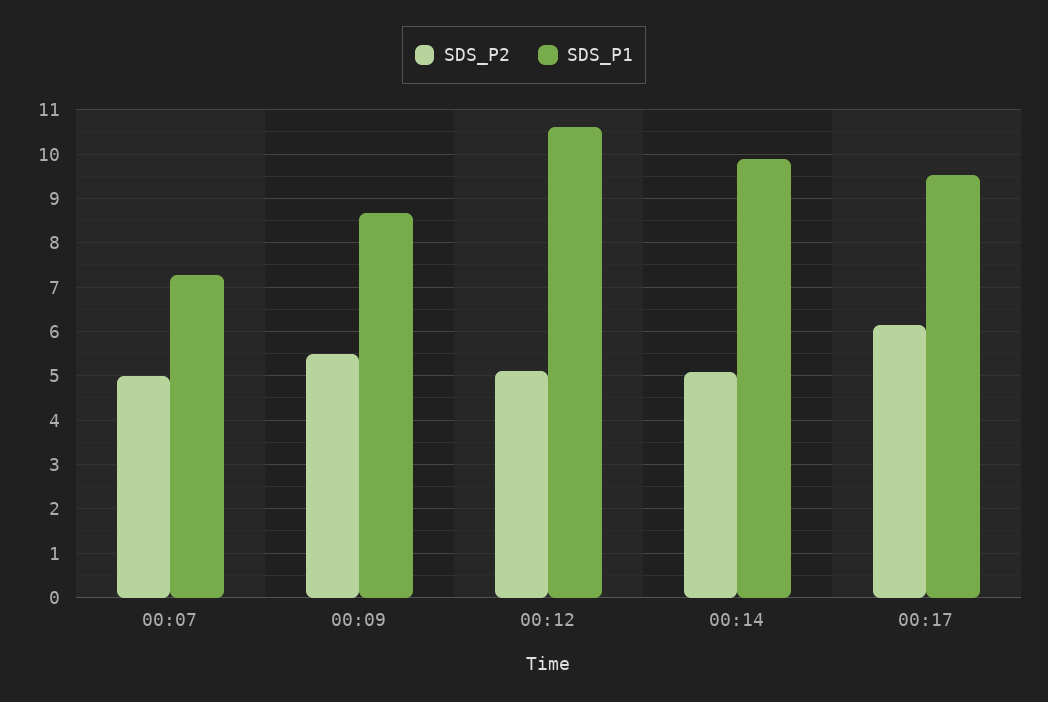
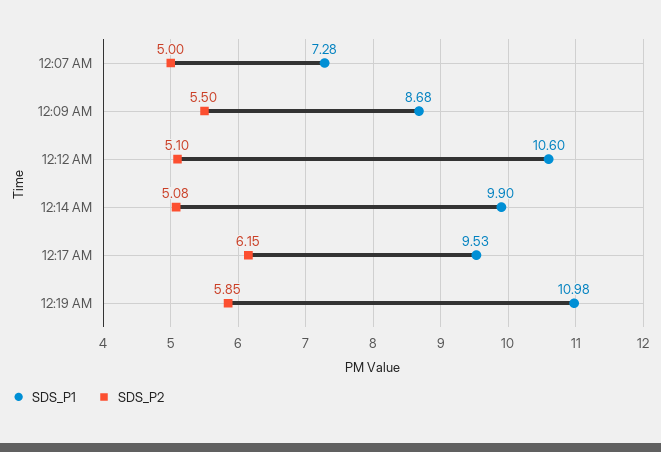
SDS_P1, 12:19 AM: none -> 10.98
SDS_P2, 12:19 AM: none -> 5.85

